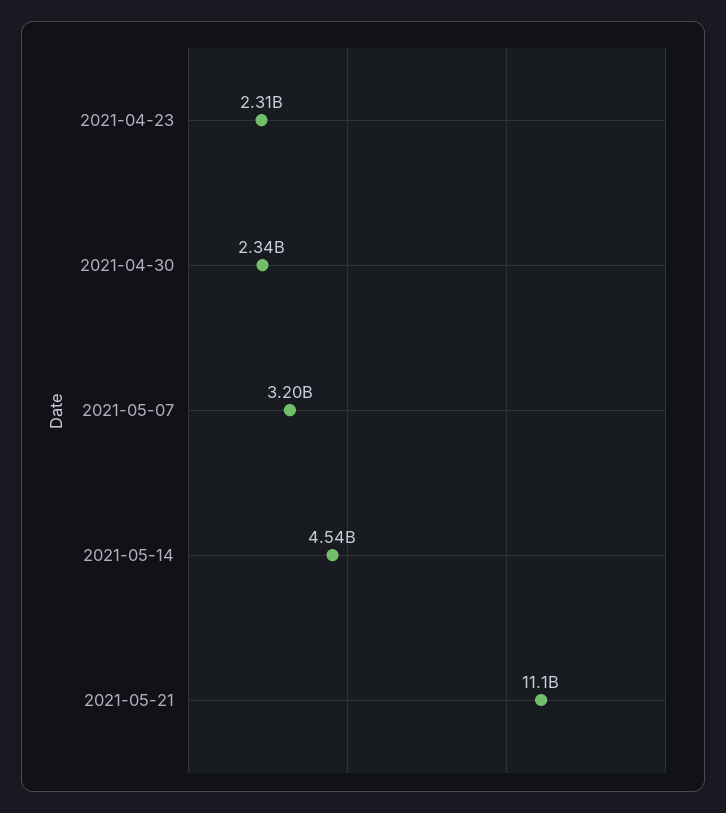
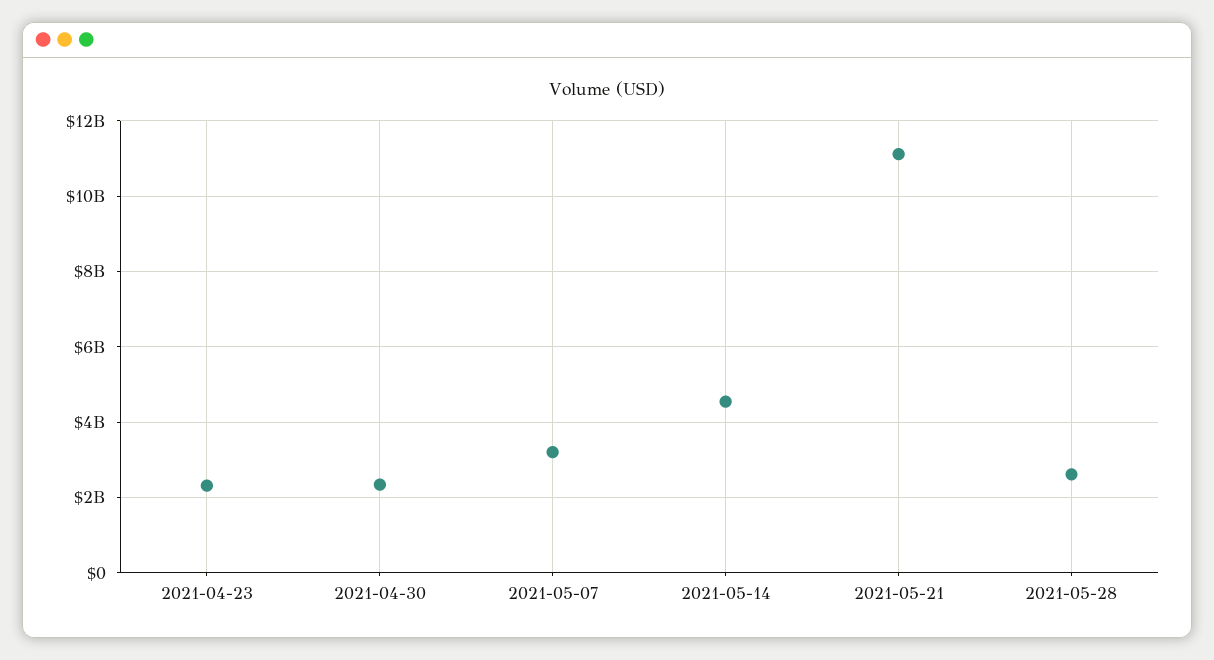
2021-05-28: none -> 2600000000

